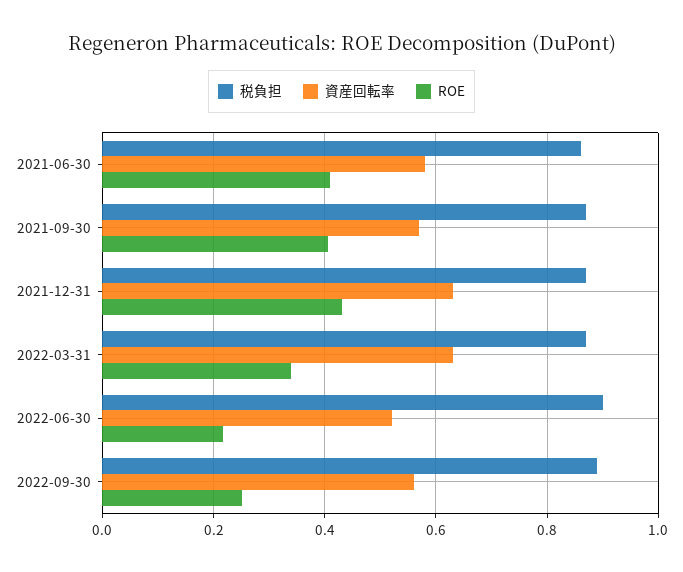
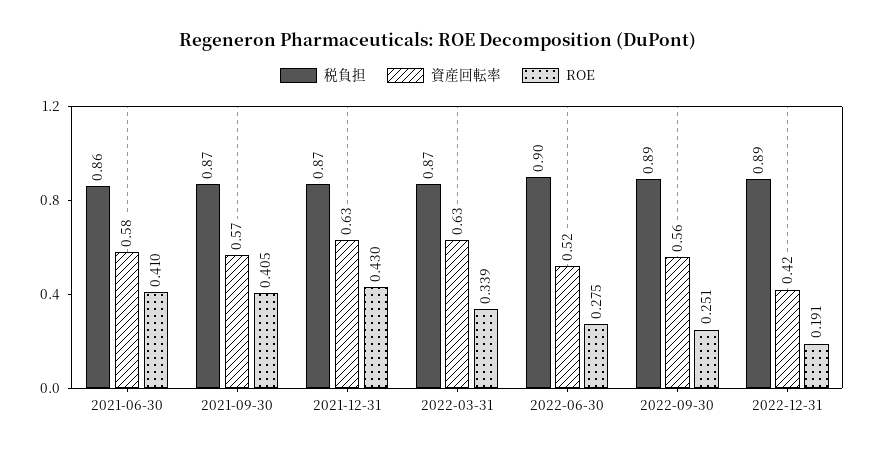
ROE, 2022-06-30: 0.22 -> 0.275
税負担, 2022-12-31: none -> 0.89
資産回転率, 2022-12-31: none -> 0.42
ROE, 2022-12-31: none -> 0.191

